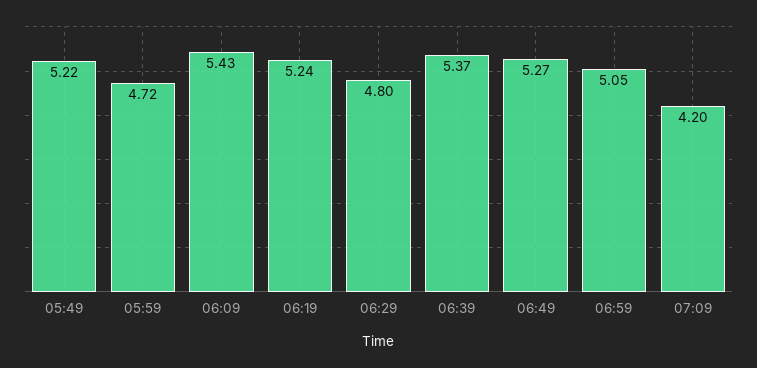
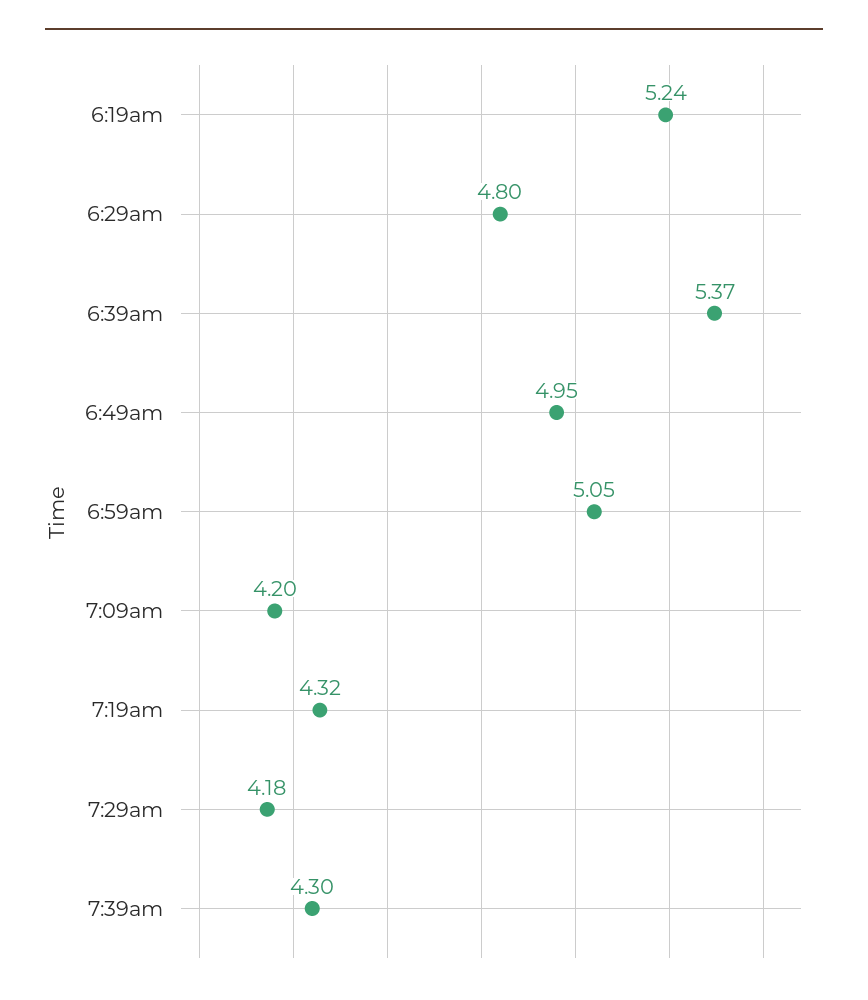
05:49: 5.22 -> none
05:59: 4.72 -> none
06:09: 5.43 -> none
06:49: 5.27 -> 4.95
7:19am: none -> 4.32
7:29am: none -> 4.18
7:39am: none -> 4.3

